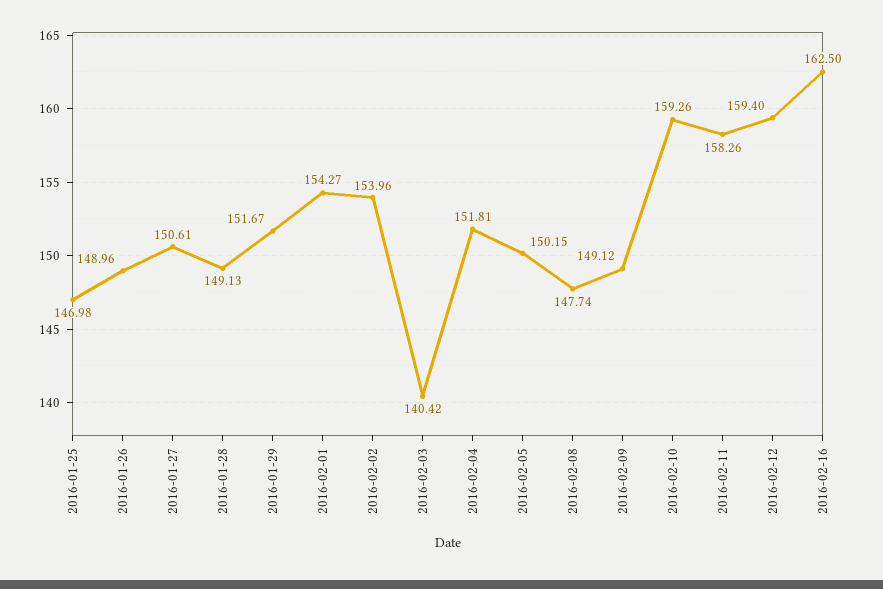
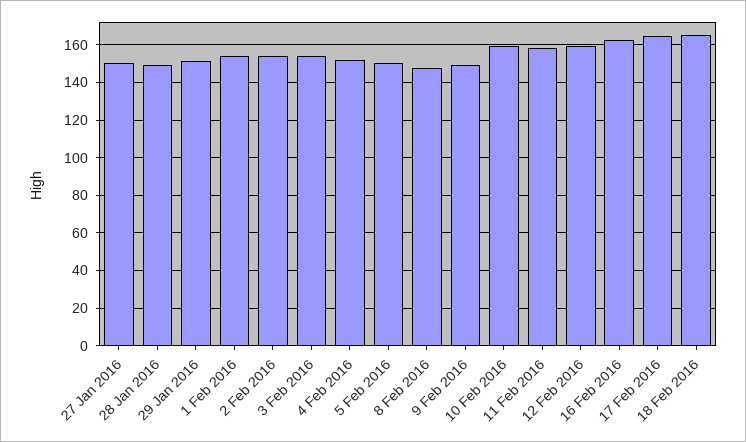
2016-01-25: 146.98 -> none
2016-01-26: 148.96 -> none
2016-02-03: 140.42 -> 155
17 Feb 2016: none -> 165
18 Feb 2016: none -> 165

